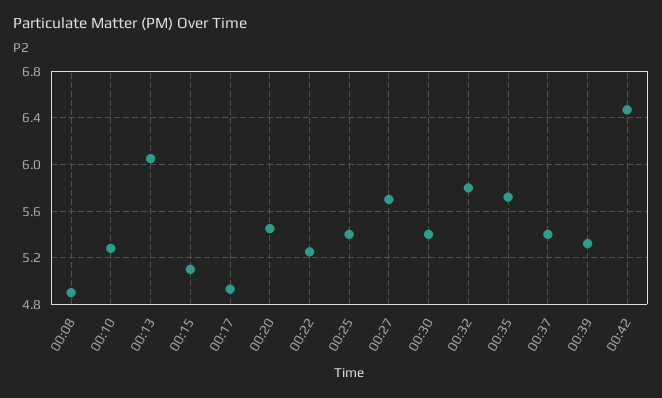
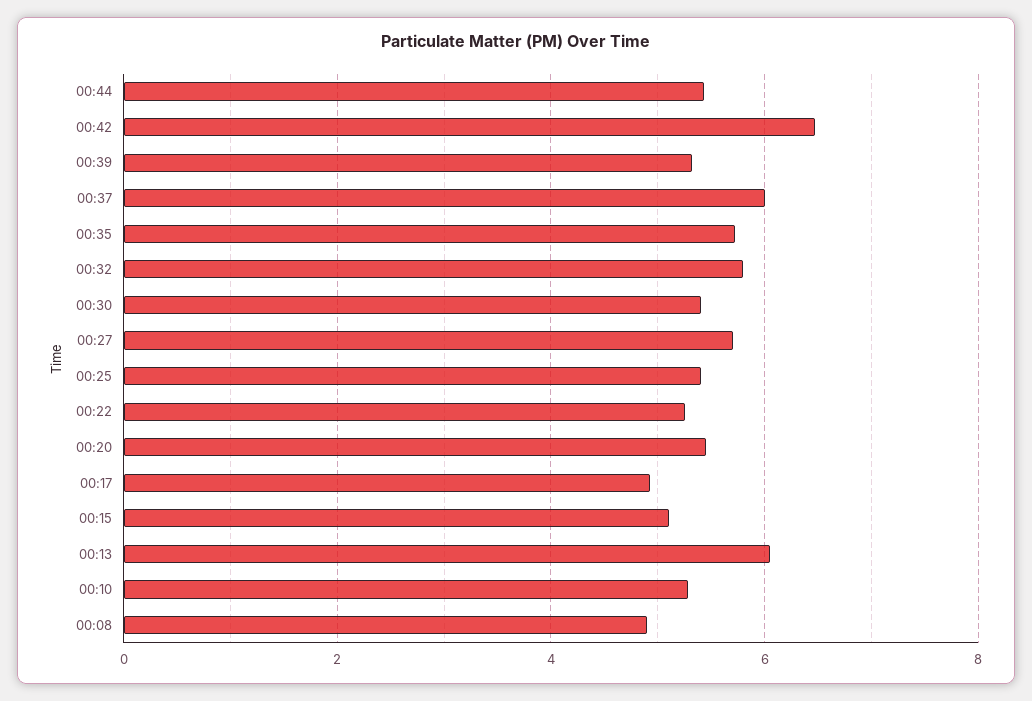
00:37: 5.4 -> 6
00:44: none -> 5.4

